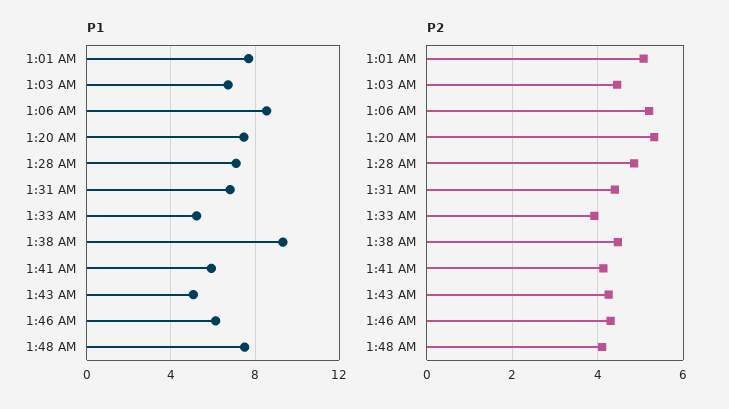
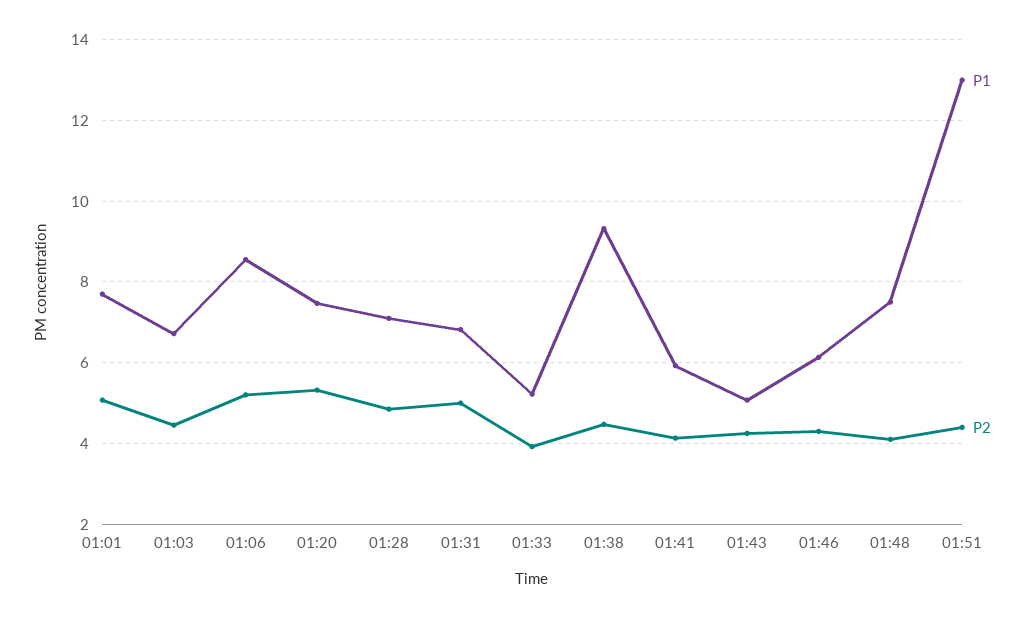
P2, 1:31 AM: 4.4 -> 5
P1, 01:51: none -> 13
P2, 01:51: none -> 4.4

